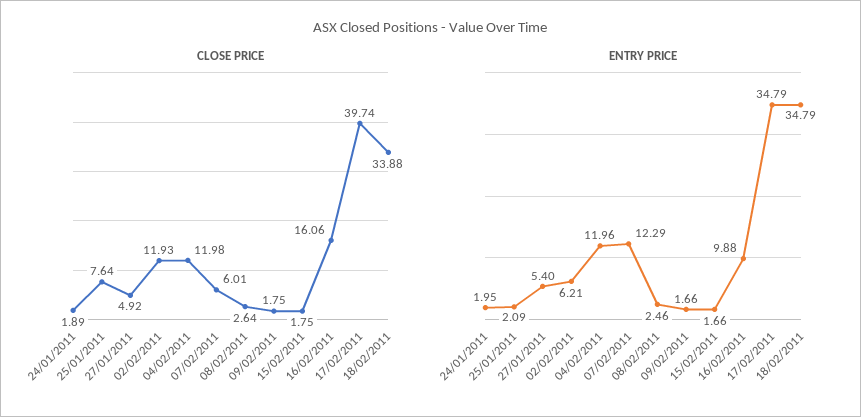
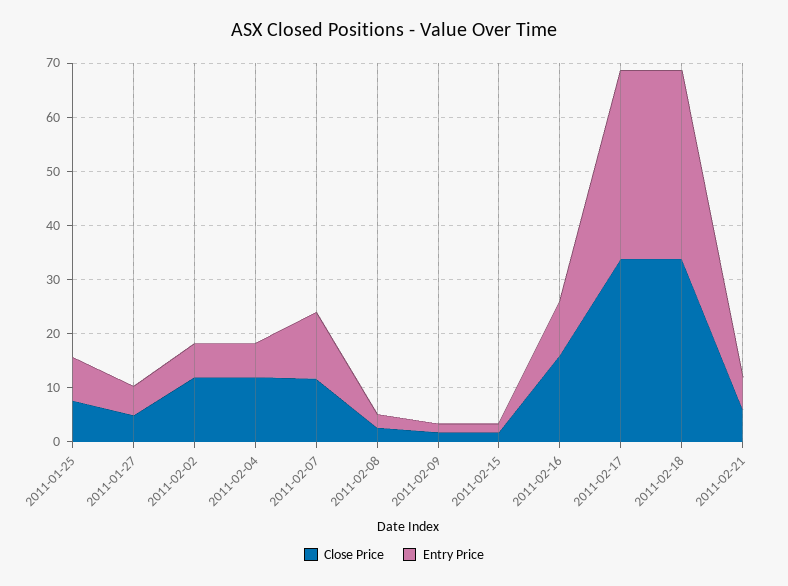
CLOSE PRICE, 24/01/2011: 1.89 -> none
CLOSE PRICE, 07/02/2011: 6.01 -> 12
CLOSE PRICE, 17/02/2011: 39.74 -> 34
ENTRY PRICE, 24/01/2011: 1.95 -> none
ENTRY PRICE, 25/01/2011: 2.09 -> 8
ENTRY PRICE, 04/02/2011: 11.96 -> 6
CLOSE PRICE, 2011-02-21: none -> 6
ENTRY PRICE, 2011-02-21: none -> 6

